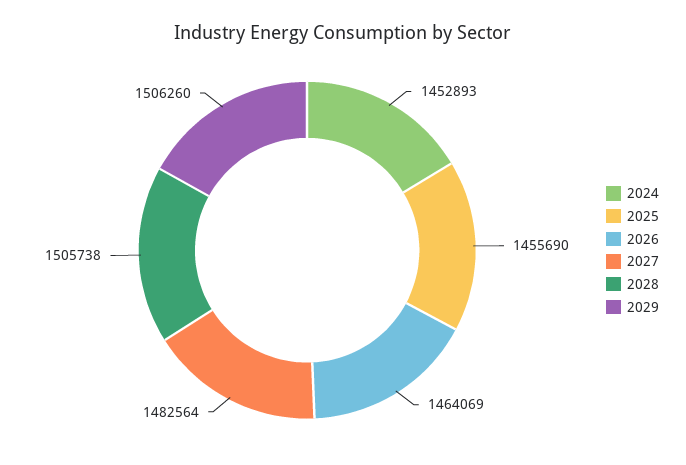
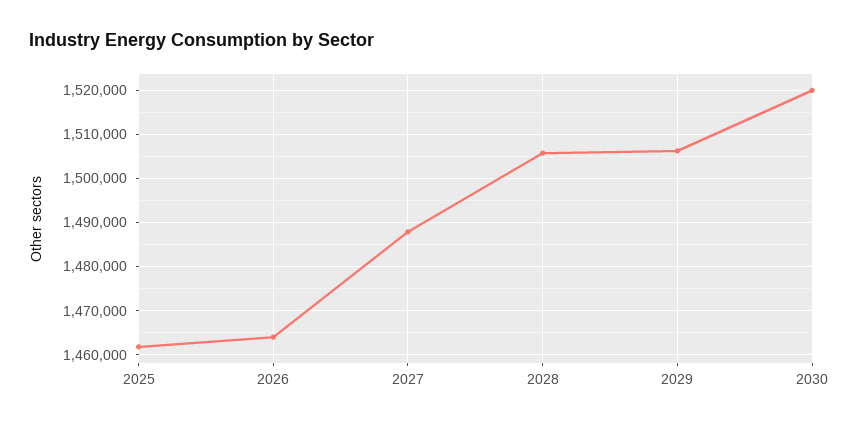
2024: 1452893 -> none
2025: 1455690 -> 1462000
2027: 1482564 -> 1488000
2030: none -> 1520000

